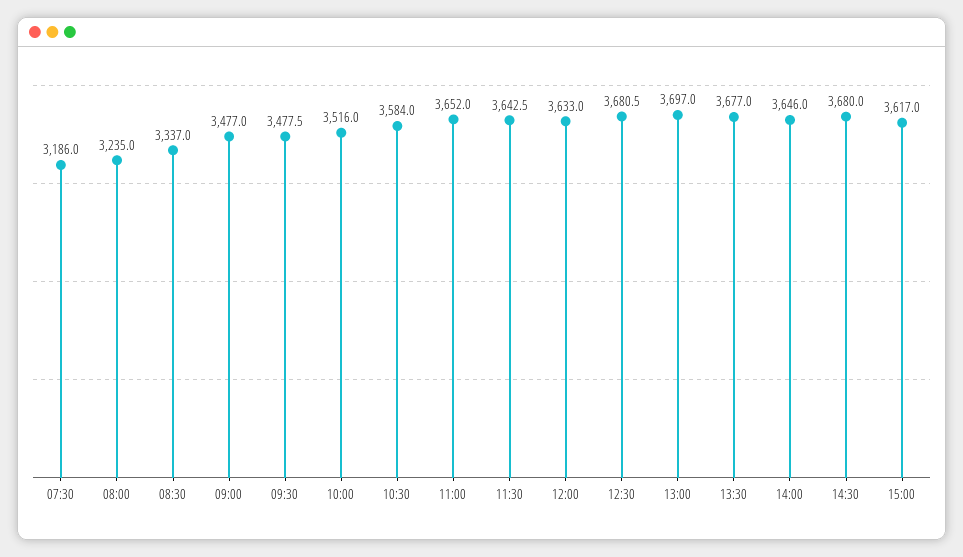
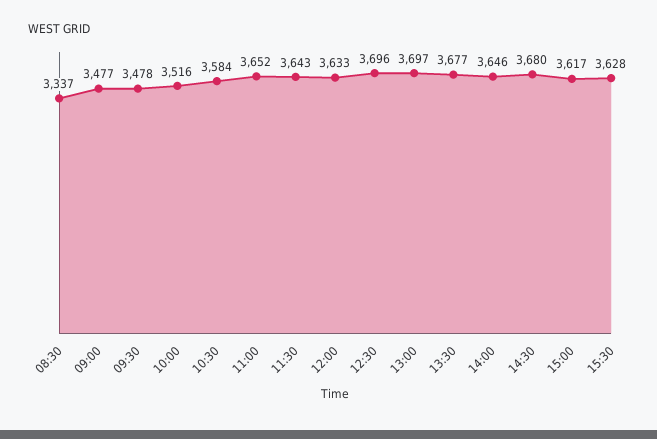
07:30: 3186 -> none
08:00: 3235 -> none
12:30: 3680.5 -> 3696
15:30: none -> 3628

